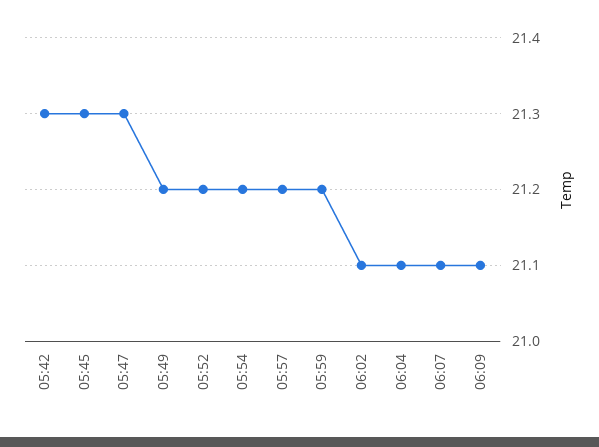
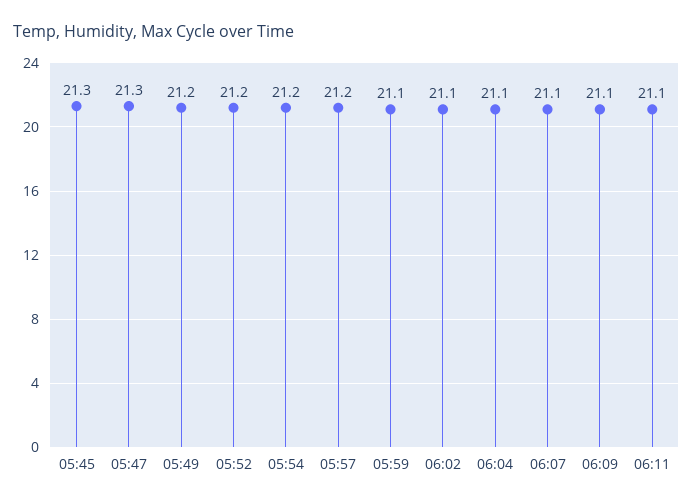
05:42: 21.3 -> none
05:59: 21.2 -> 21.1
06:11: none -> 21.1

